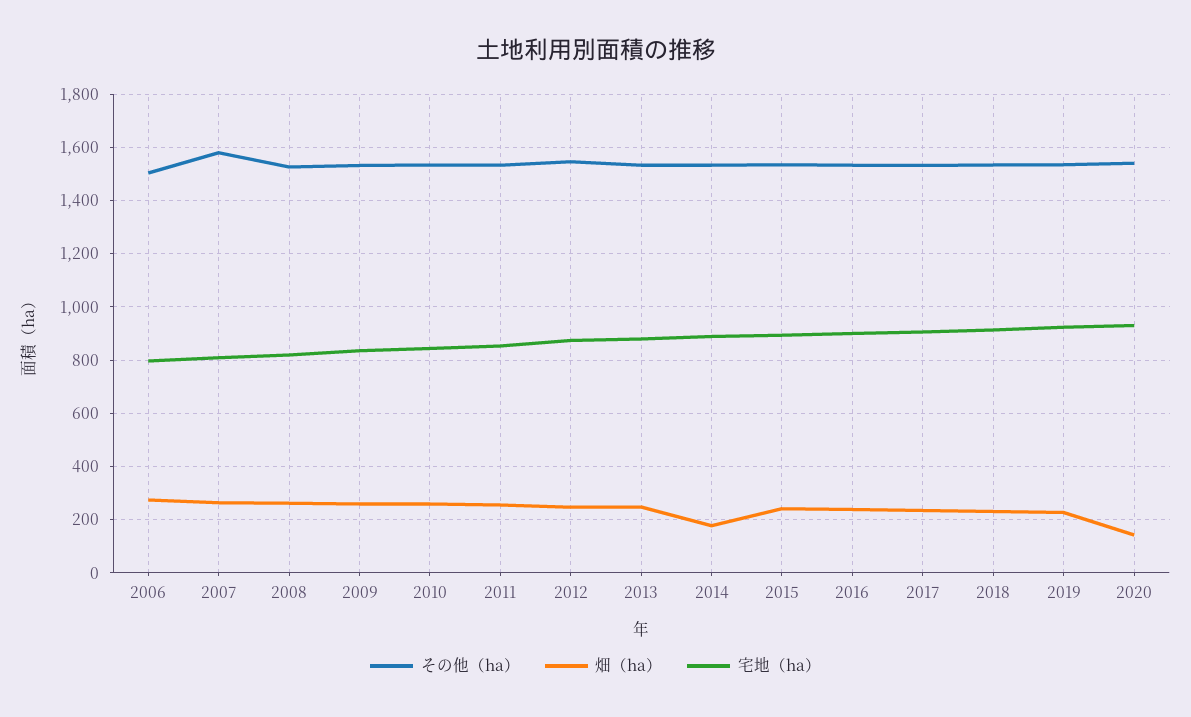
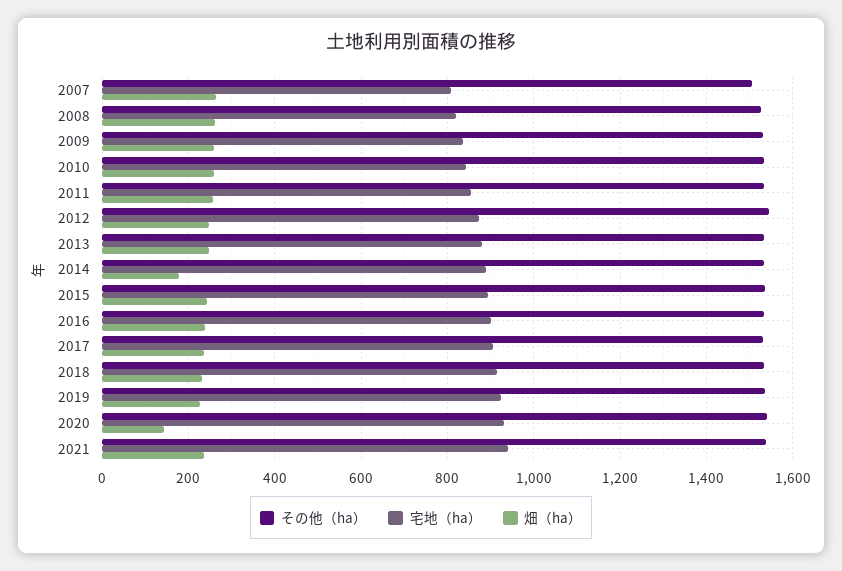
その他（ha）, 2006: 1500 -> none
畑（ha）, 2006: 275 -> none
宅地（ha）, 2006: 800 -> none
その他（ha）, 2007: 1575 -> 1500
その他（ha）, 2021: none -> 1540
宅地（ha）, 2021: none -> 940
畑（ha）, 2021: none -> 240

